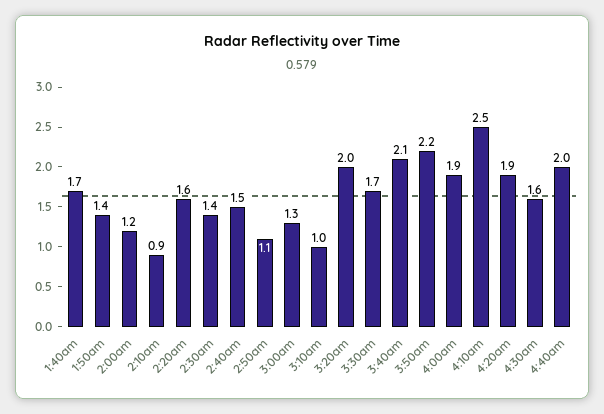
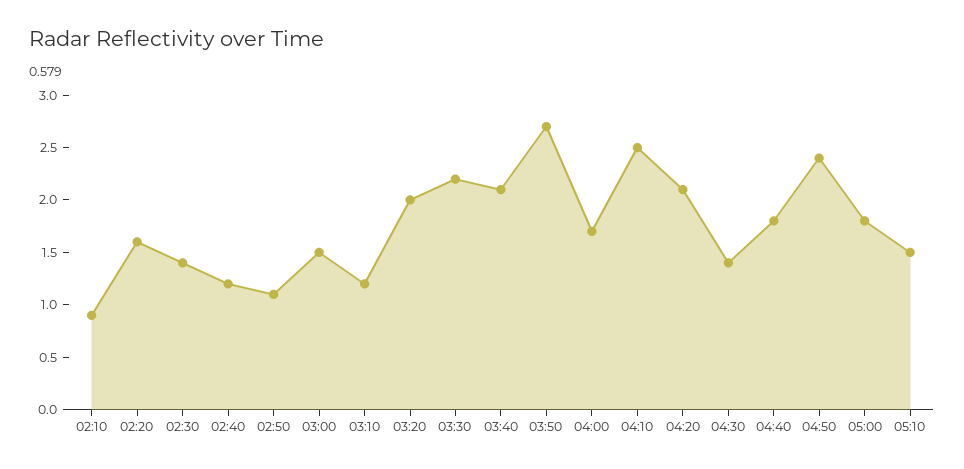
1:40am: 1.7 -> none
1:50am: 1.4 -> none
2:00am: 1.2 -> none
2:40am: 1.5 -> 1.2
3:00am: 1.3 -> 1.5
3:10am: 1 -> 1.2
3:30am: 1.7 -> 2.2
3:50am: 2.2 -> 2.7
4:00am: 1.9 -> 1.7
4:20am: 1.9 -> 2.1
4:30am: 1.6 -> 1.4
4:40am: 2 -> 1.8
04:50: none -> 2.4
05:00: none -> 1.8
05:10: none -> 1.5

